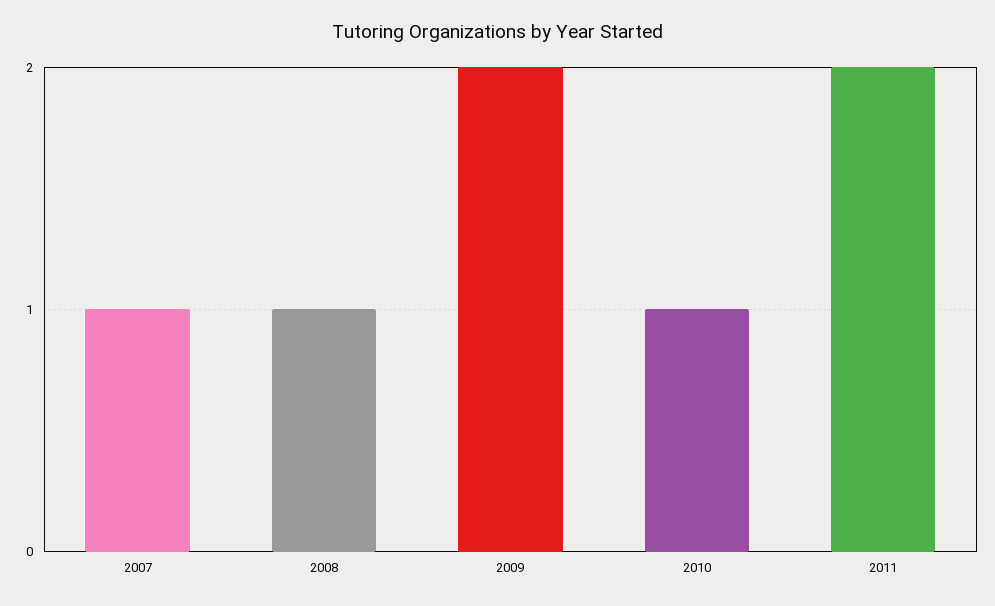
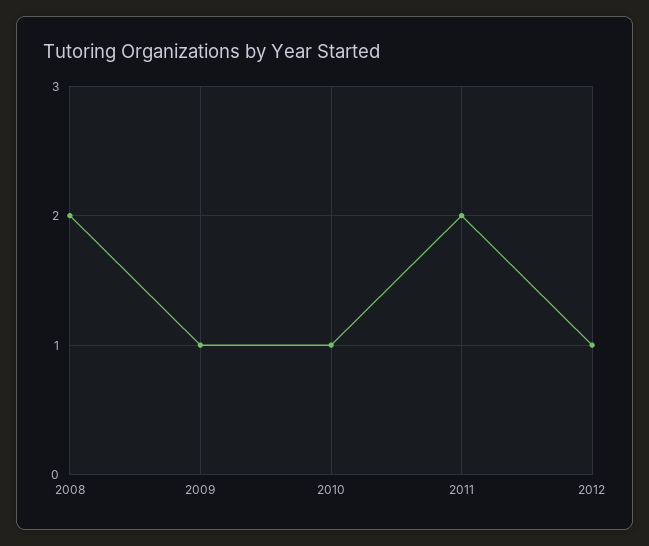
2007: 1 -> none
2008: 1 -> 2
2009: 2 -> 1
2012: none -> 1

